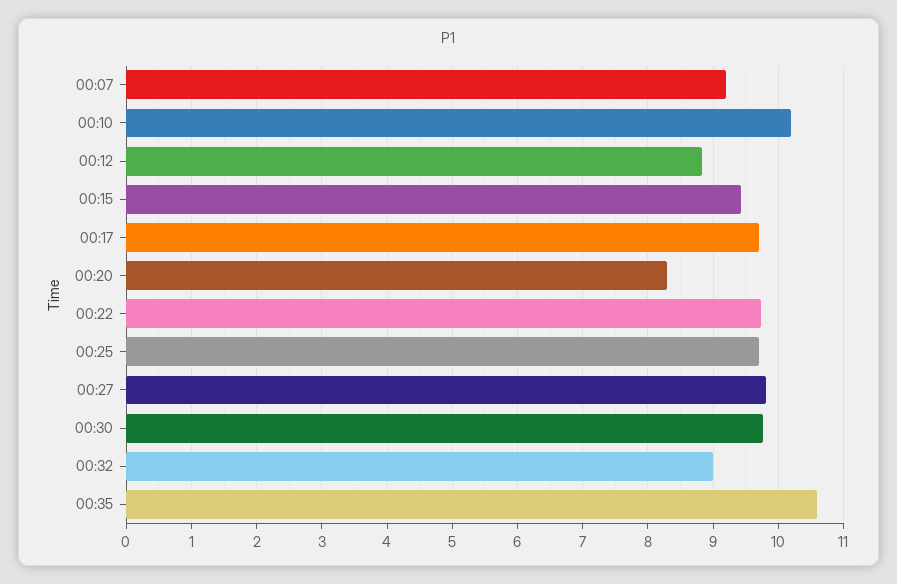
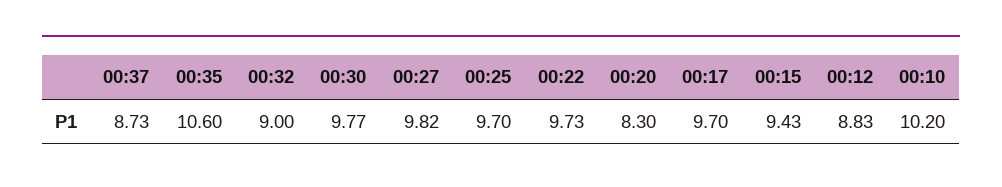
00:07: 9.2 -> none
00:37: none -> 8.73

